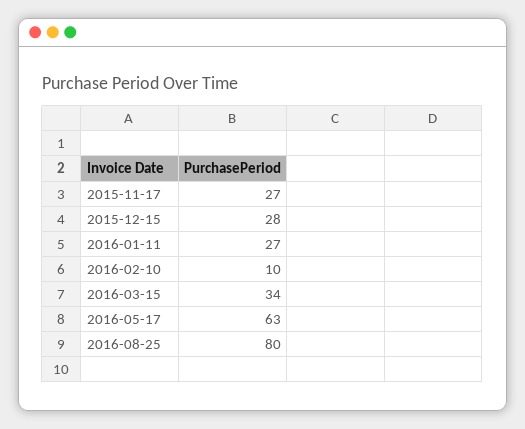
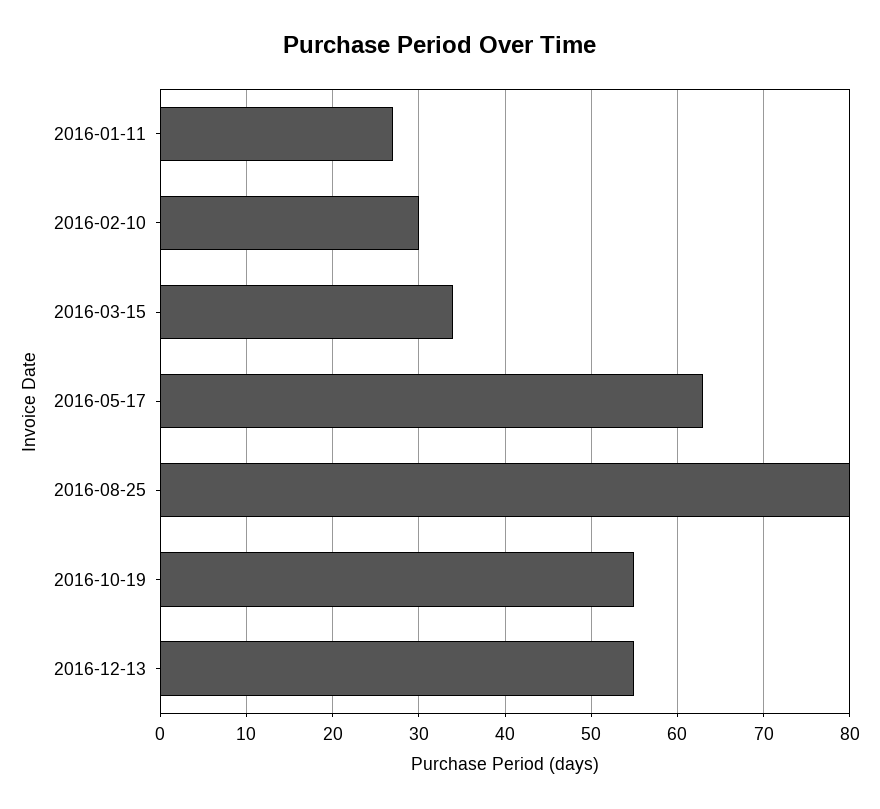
2015-11-17: 27 -> none
2015-12-15: 28 -> none
2016-02-10: 10 -> 30
2016-10-19: none -> 55
2016-12-13: none -> 55

